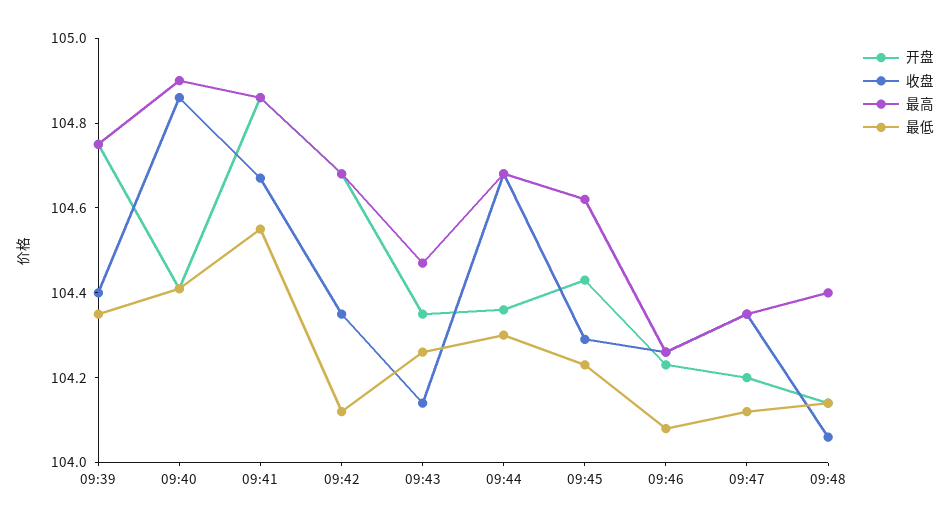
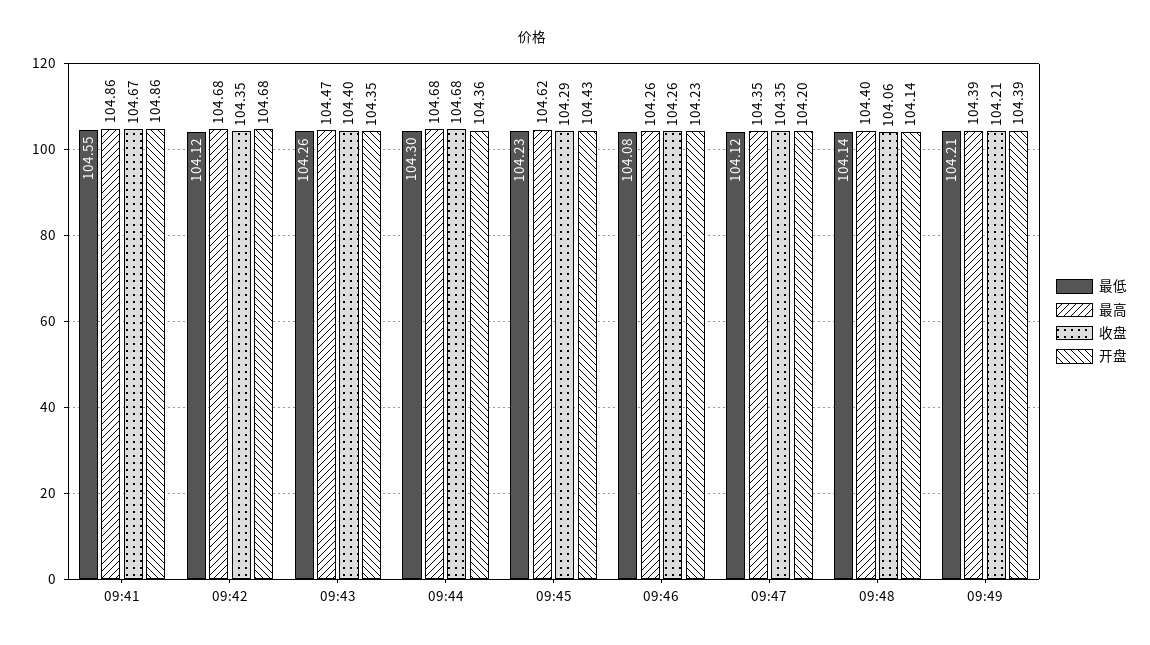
开盘, 09:39: 104.75 -> none
收盘, 09:39: 104.4 -> none
最高, 09:39: 104.75 -> none
最低, 09:39: 104.35 -> none
开盘, 09:40: 104.4 -> none
收盘, 09:40: 104.85 -> none
最高, 09:40: 104.9 -> none
最低, 09:40: 104.4 -> none
收盘, 09:43: 104.15 -> 104.4
最低, 09:49: none -> 104.21
最高, 09:49: none -> 104.39
收盘, 09:49: none -> 104.21
开盘, 09:49: none -> 104.39

